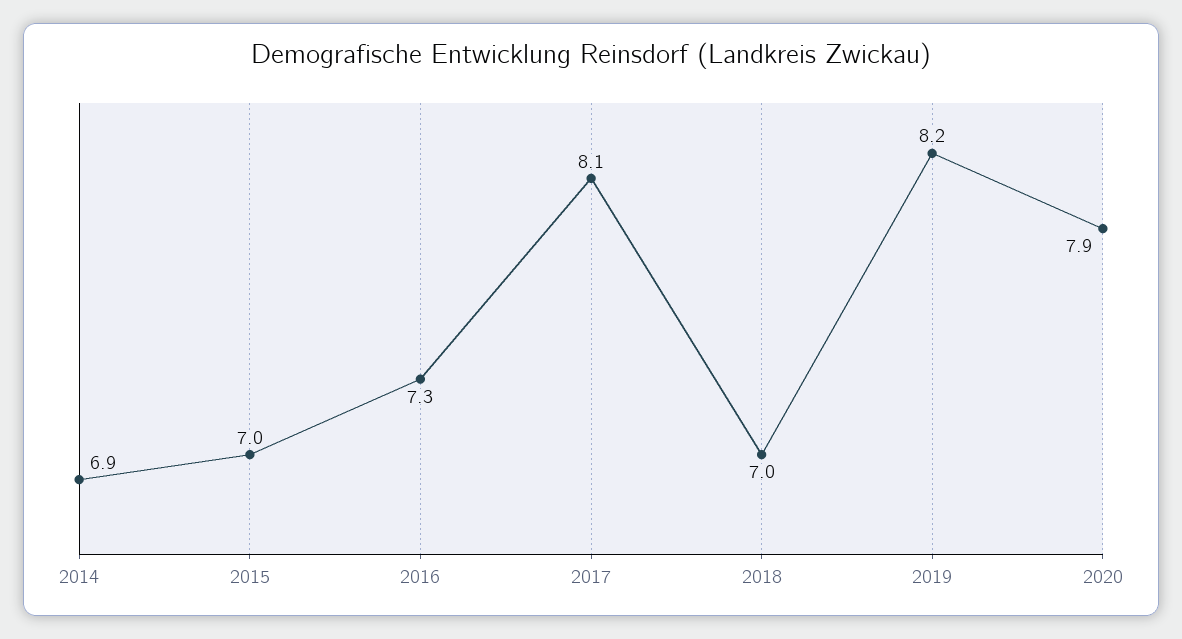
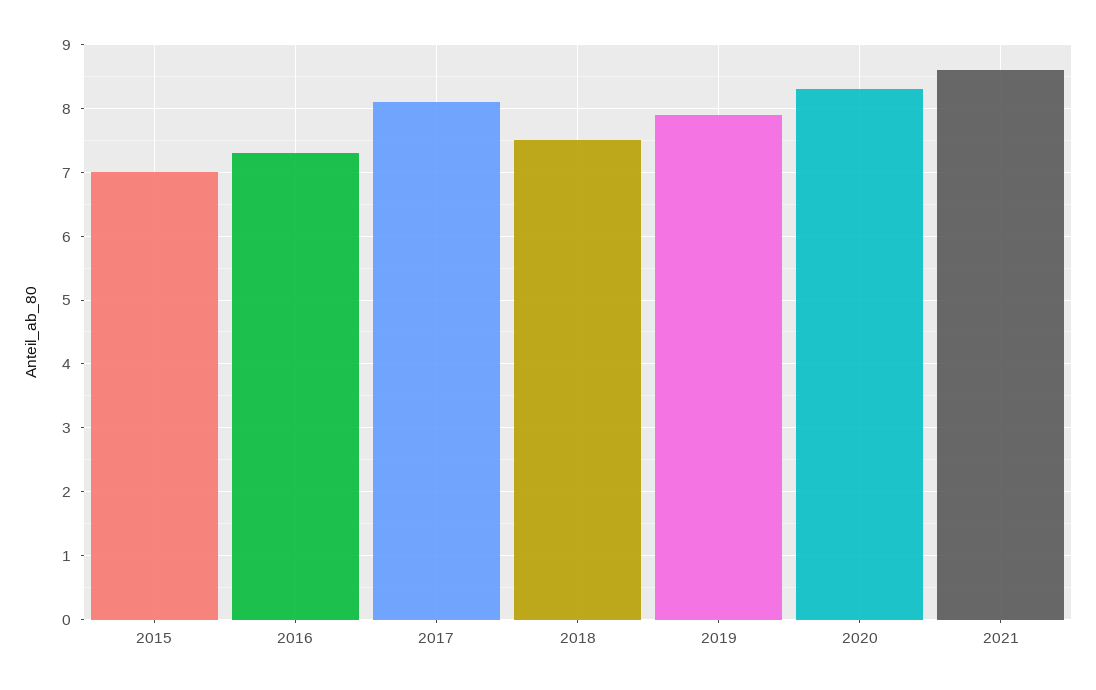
2014: 6.9 -> none
2018: 7 -> 7.5
2019: 8.2 -> 7.9
2020: 7.9 -> 8.3
2021: none -> 8.6

